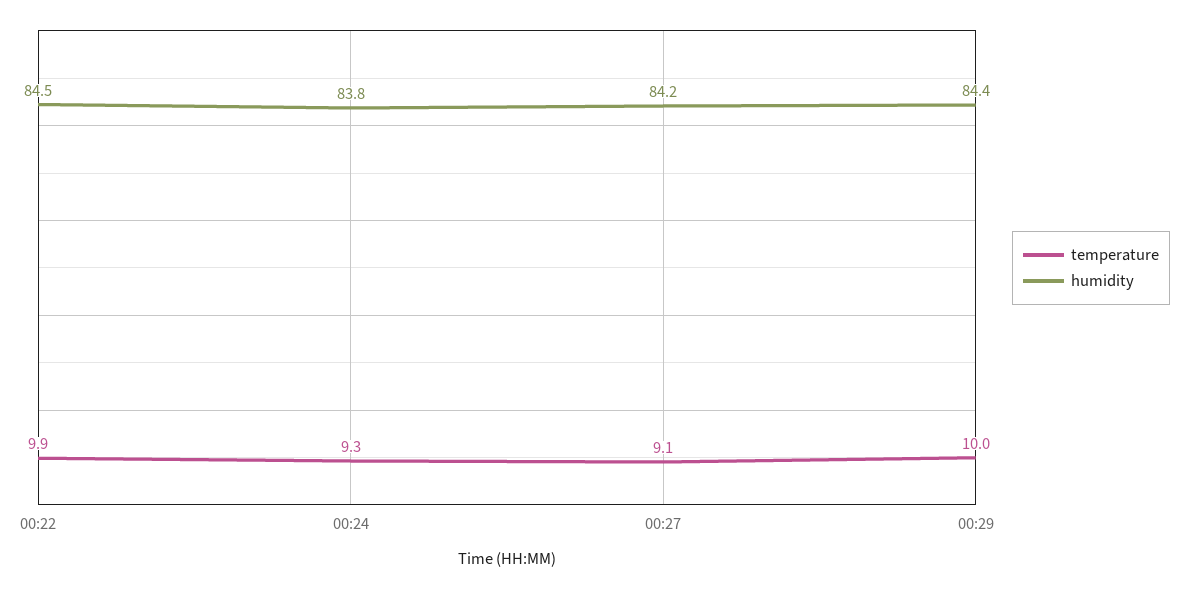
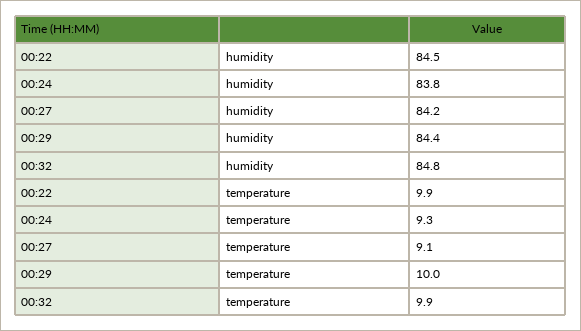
humidity, 00:32: none -> 84.8
temperature, 00:32: none -> 9.9

